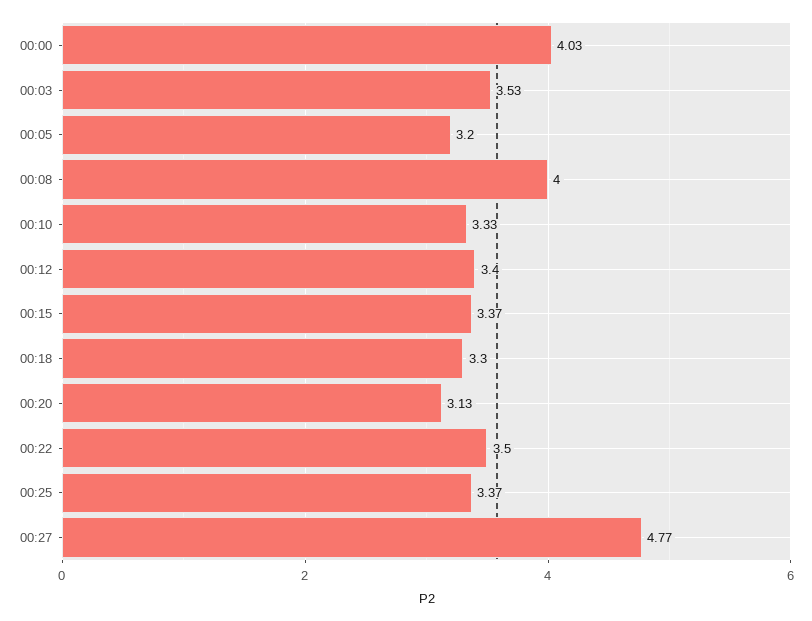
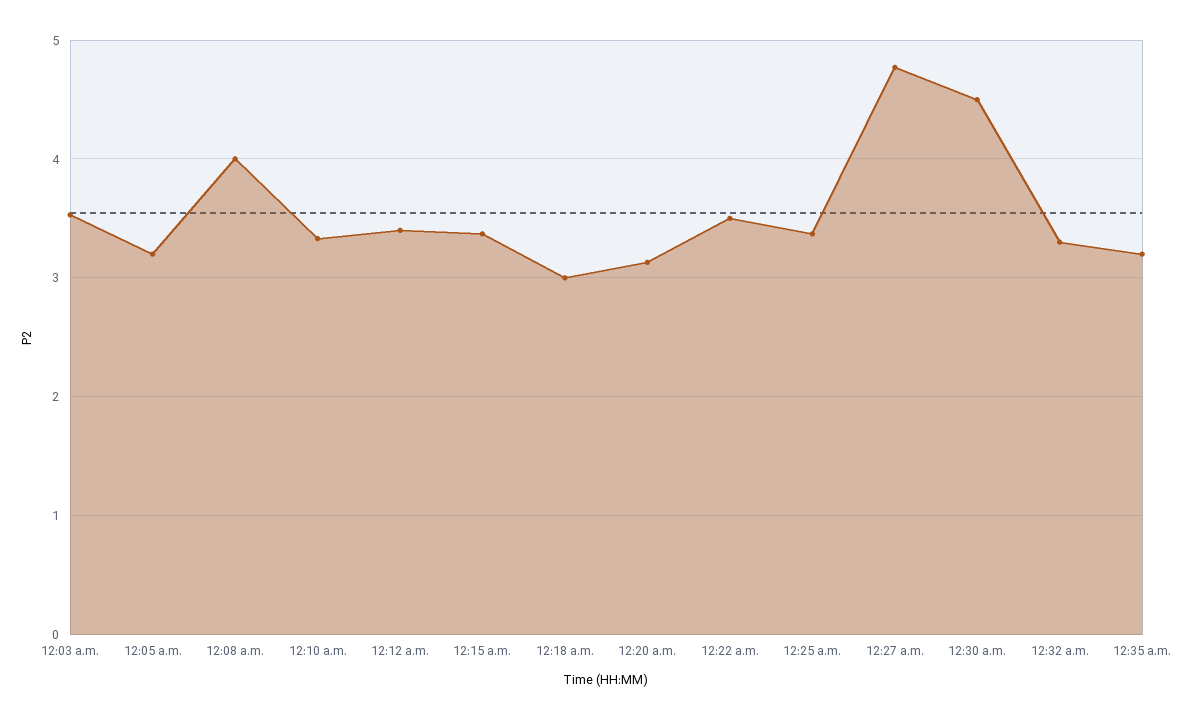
00:00: 4.03 -> none
00:18: 3.3 -> 3
12:30 a.m.: none -> 4.5
12:32 a.m.: none -> 3.3
12:35 a.m.: none -> 3.2

